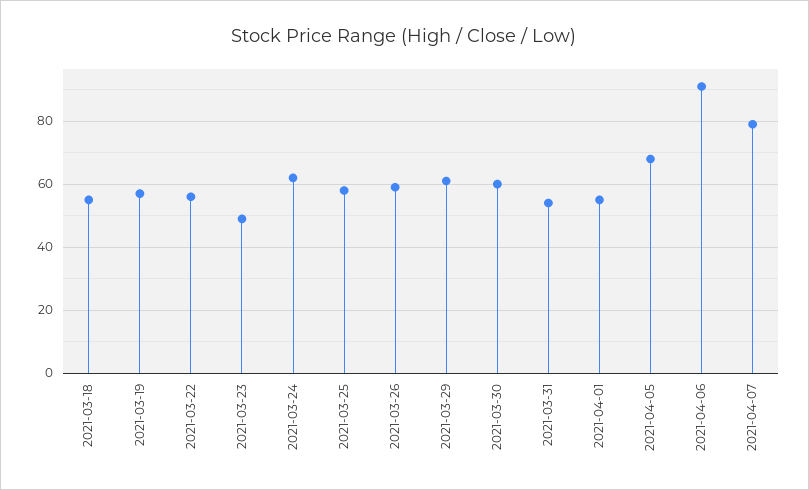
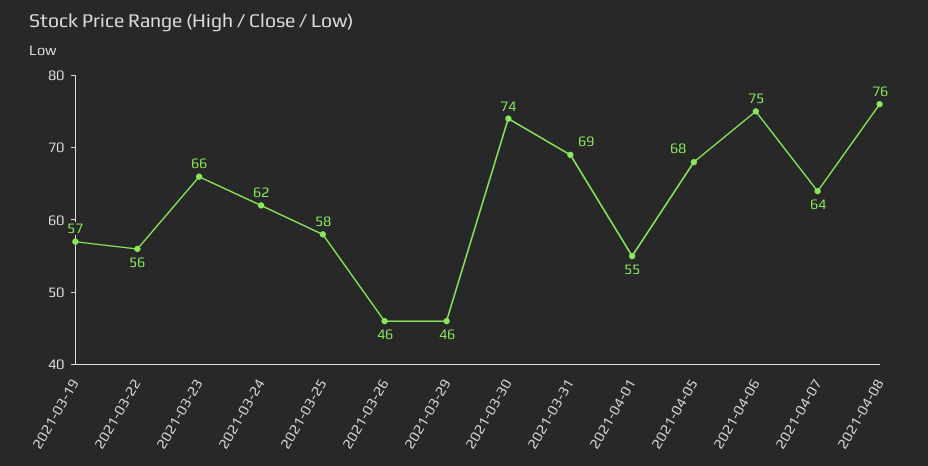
2021-03-18: 55 -> none
2021-03-23: 50 -> 66
2021-03-26: 60 -> 46
2021-03-29: 60 -> 46
2021-03-30: 60 -> 74
2021-03-31: 55 -> 69
2021-04-06: 90 -> 75
2021-04-07: 80 -> 64
2021-04-08: none -> 76

